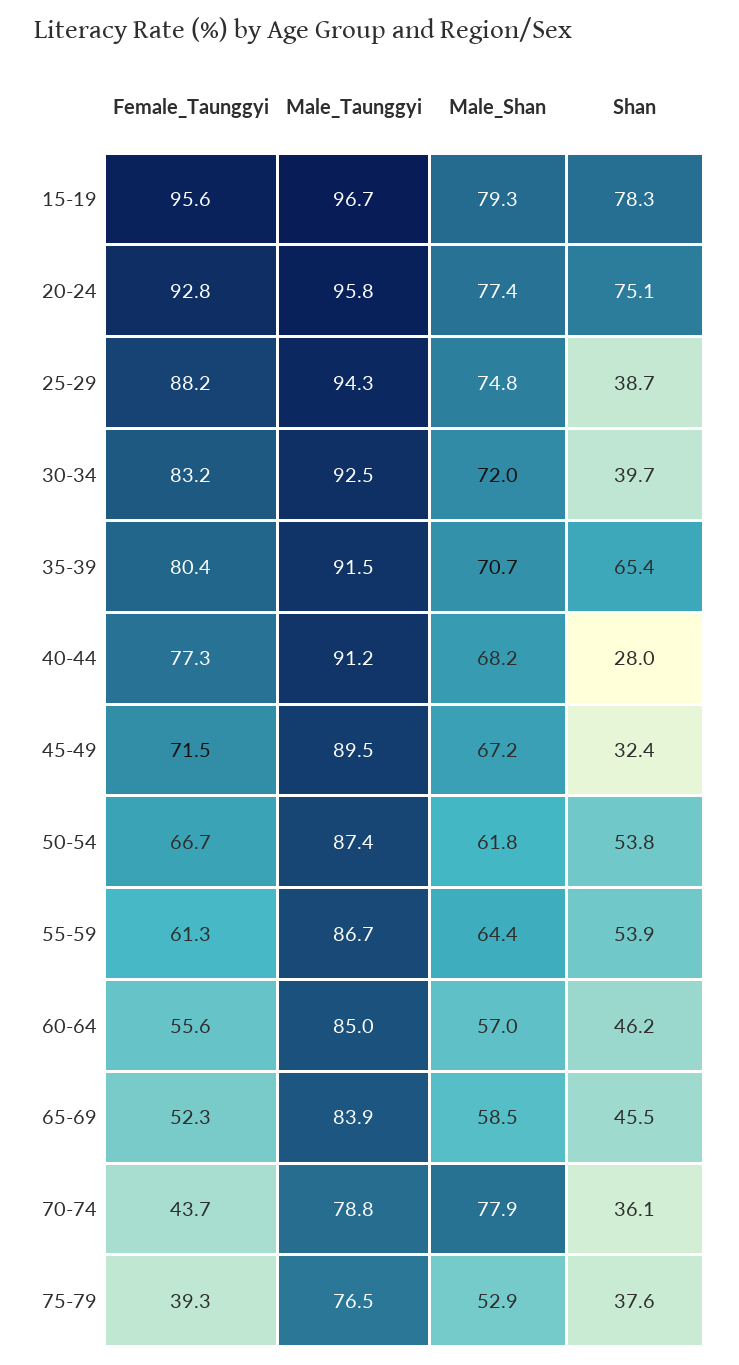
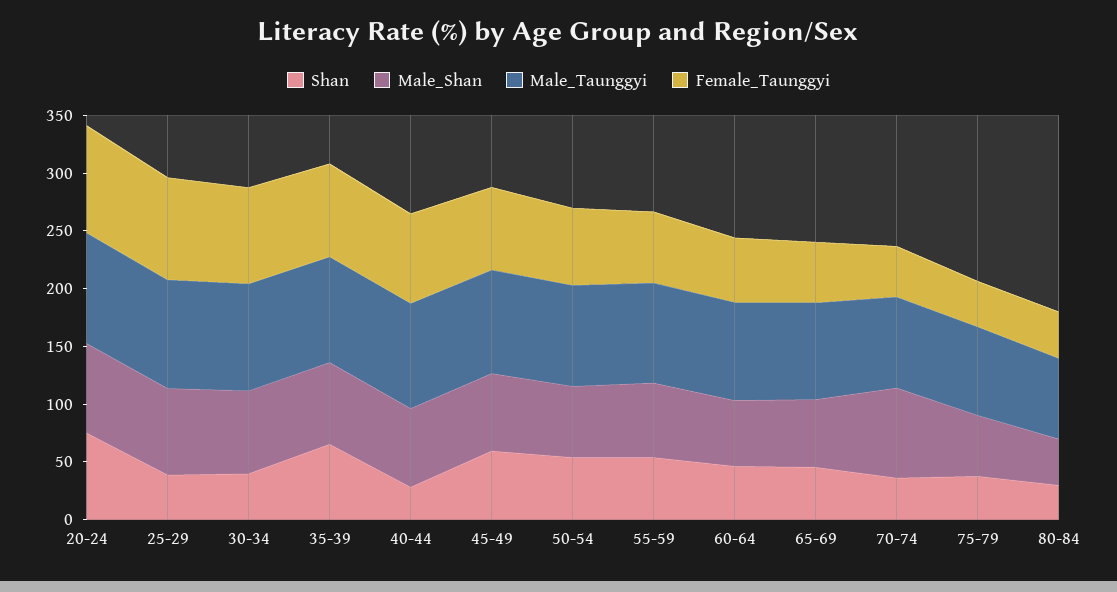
Female_Taunggyi, 15-19: 95.6 -> none
Male_Taunggyi, 15-19: 96.7 -> none
Male_Shan, 15-19: 79.3 -> none
Shan, 15-19: 78.3 -> none
Shan, 45-49: 32.4 -> 60
Shan, 80-84: none -> 30
Male_Shan, 80-84: none -> 40
Male_Taunggyi, 80-84: none -> 70
Female_Taunggyi, 80-84: none -> 40

